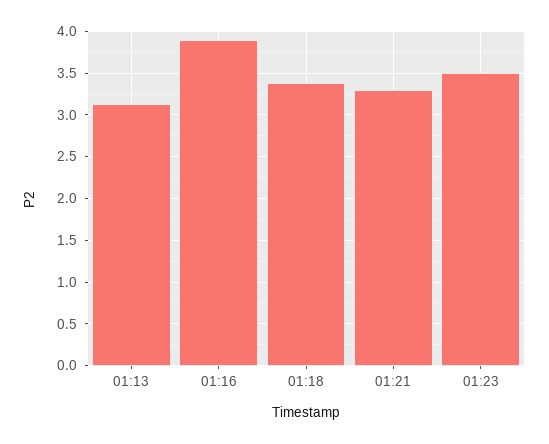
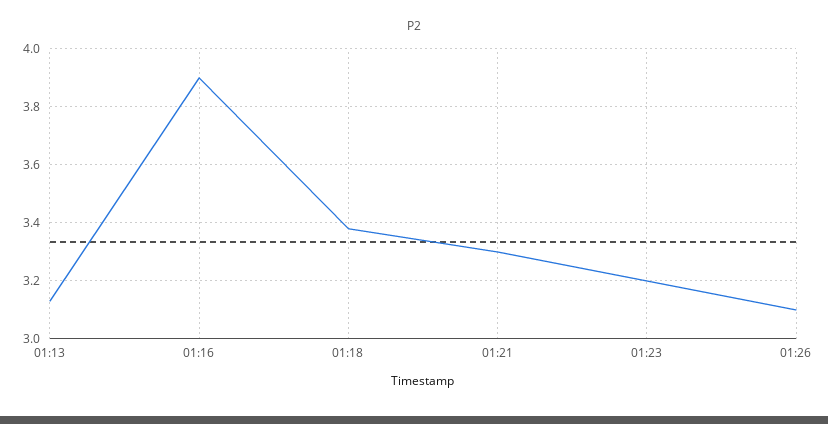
01:23: 3.5 -> 3.2
01:26: none -> 3.1

